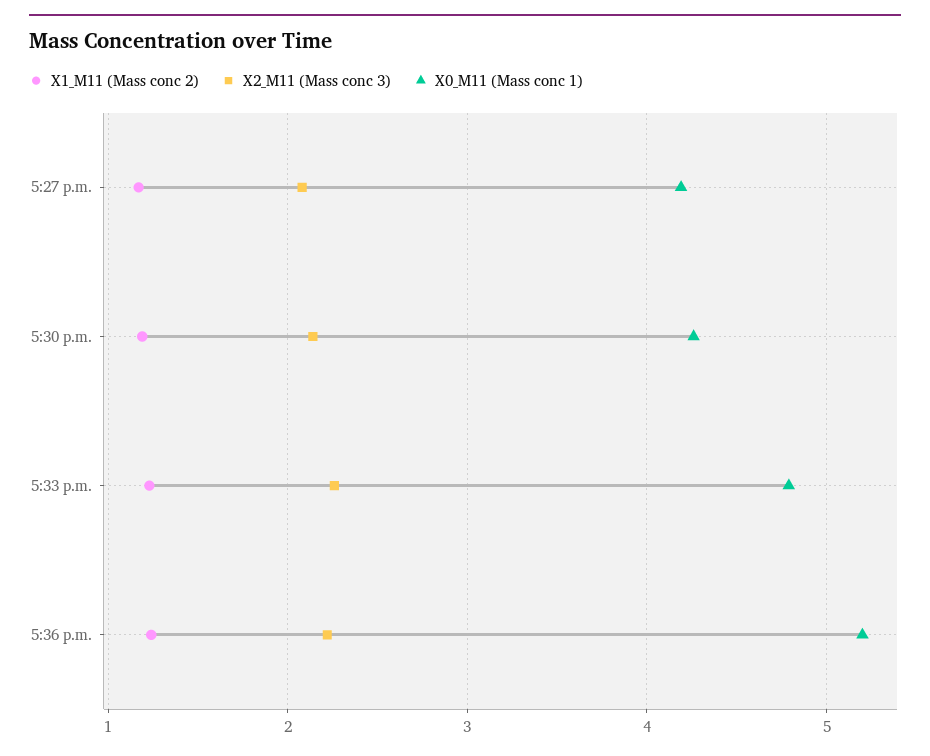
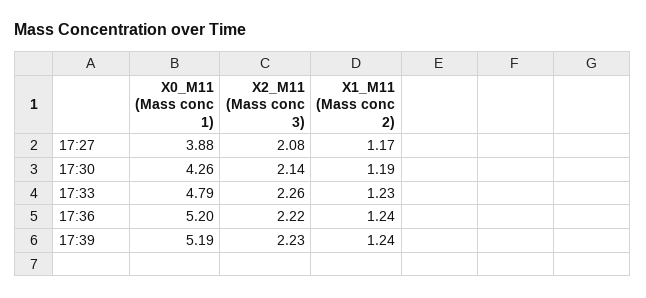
X0_M11 (Mass conc 1), 5:27 p.m.: 4.2 -> 3.88
X0_M11 (Mass conc 1), 17:39: none -> 5.19
X2_M11 (Mass conc 3), 17:39: none -> 2.23
X1_M11 (Mass conc 2), 17:39: none -> 1.24

